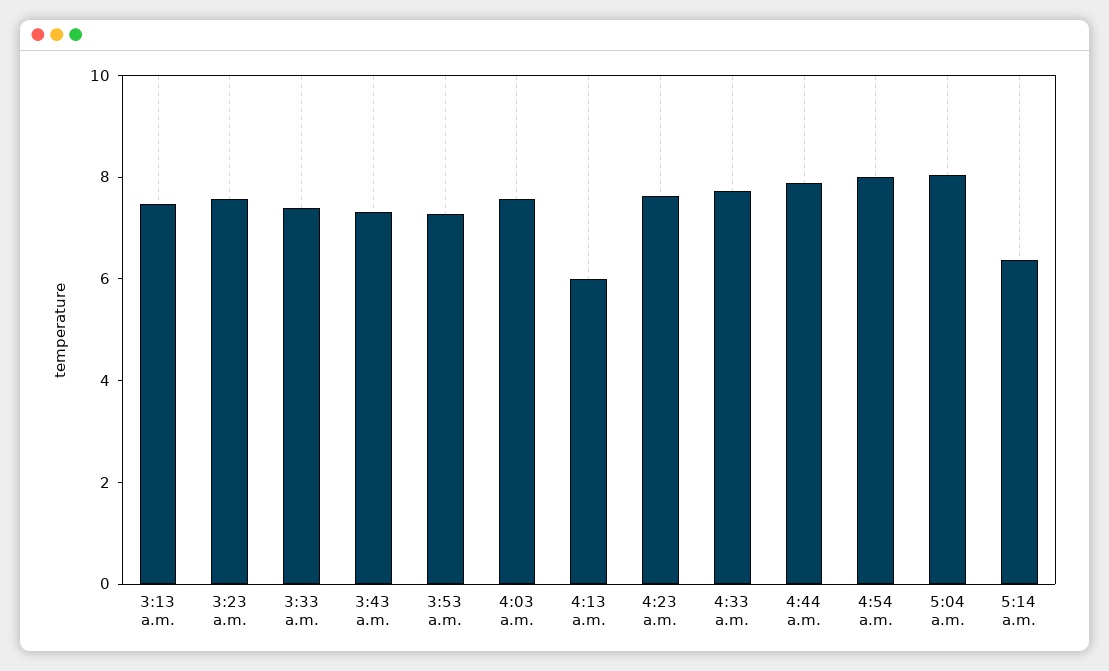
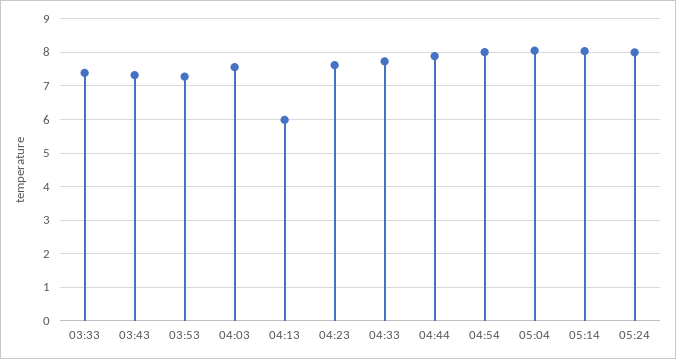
3:13 a.m.: 7.5 -> none
3:23 a.m.: 7.5 -> none
5:14 a.m.: 6.5 -> 8
05:24: none -> 8

